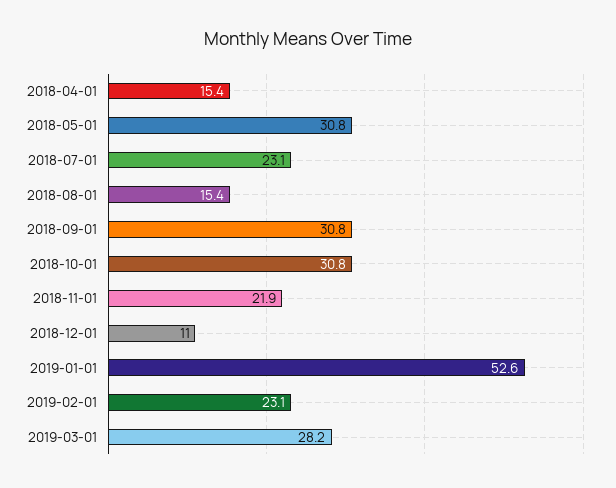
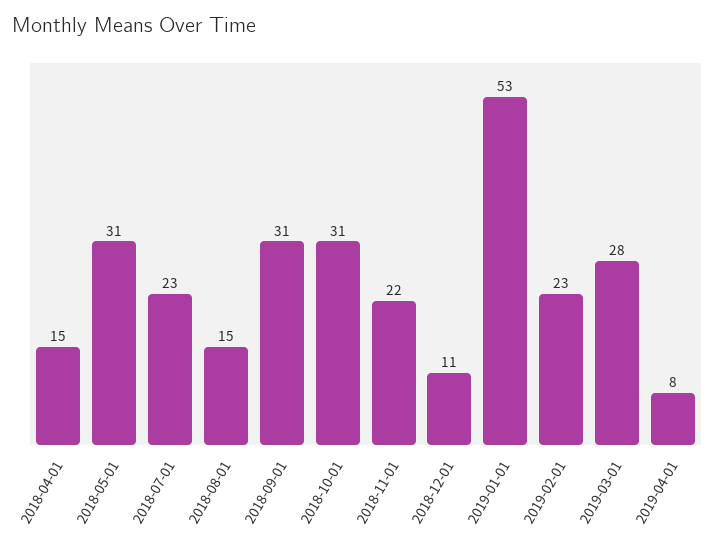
2019-04-01: none -> 8

